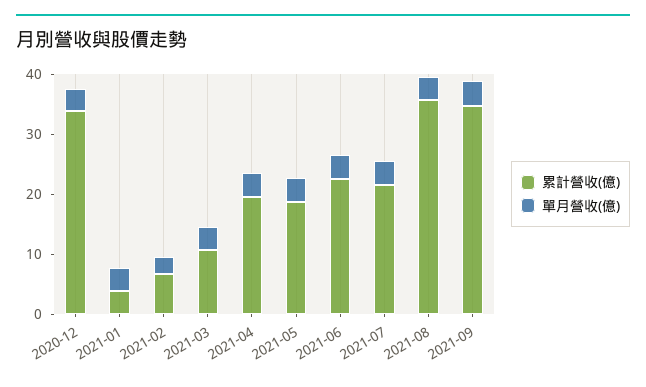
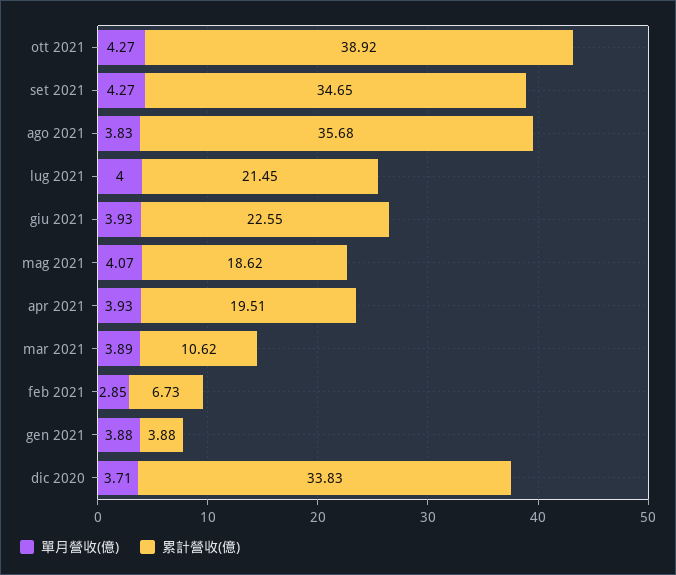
單月營收(億), ott 2021: none -> 4.27
累計營收(億), ott 2021: none -> 38.92

